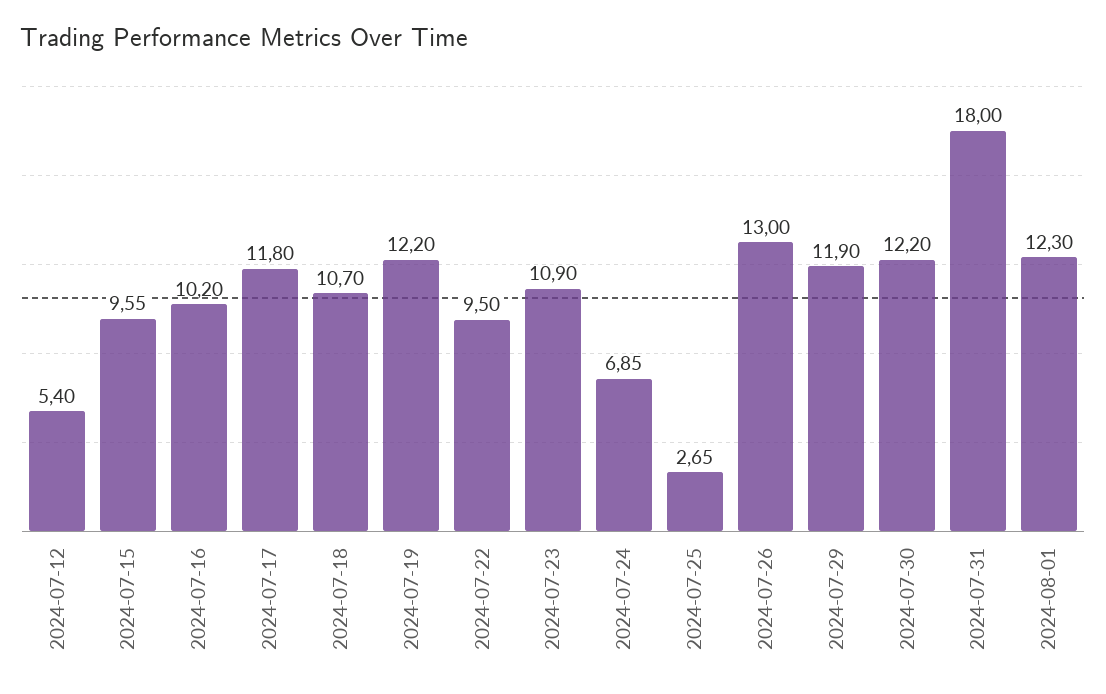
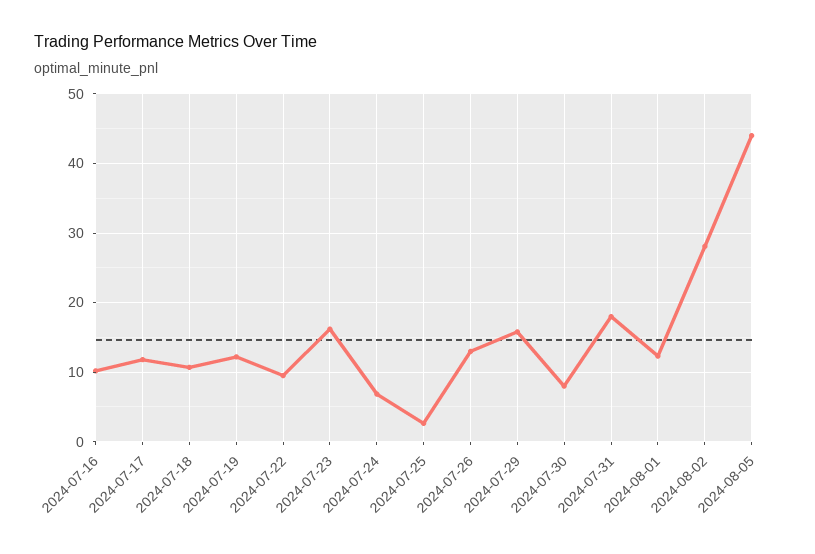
2024-07-12: 5.4 -> none
2024-07-15: 9.55 -> none
2024-07-23: 10.9 -> 16
2024-07-29: 11.9 -> 16
2024-07-30: 12.2 -> 8
2024-08-02: none -> 28
2024-08-05: none -> 44

